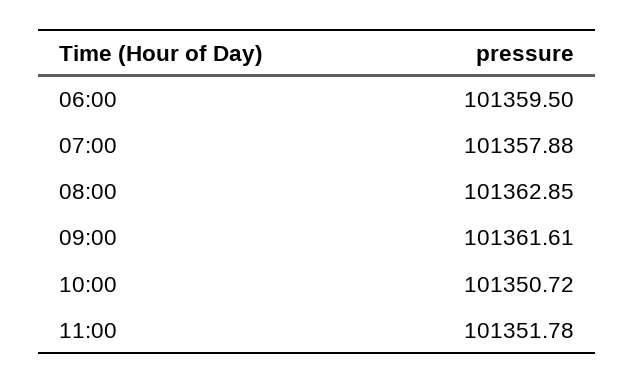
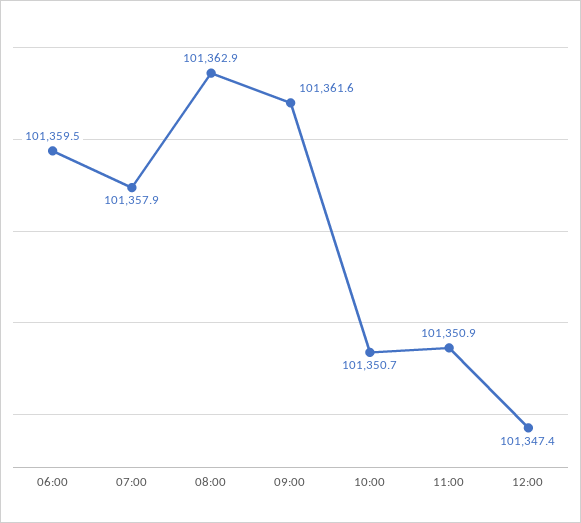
11:00: 101351.78 -> 101350.9
12:00: none -> 101347.4

